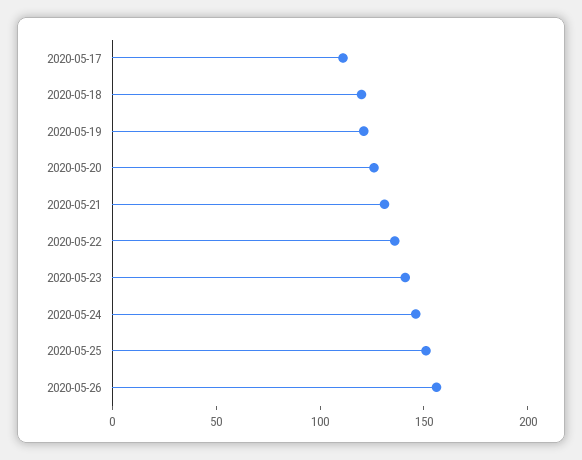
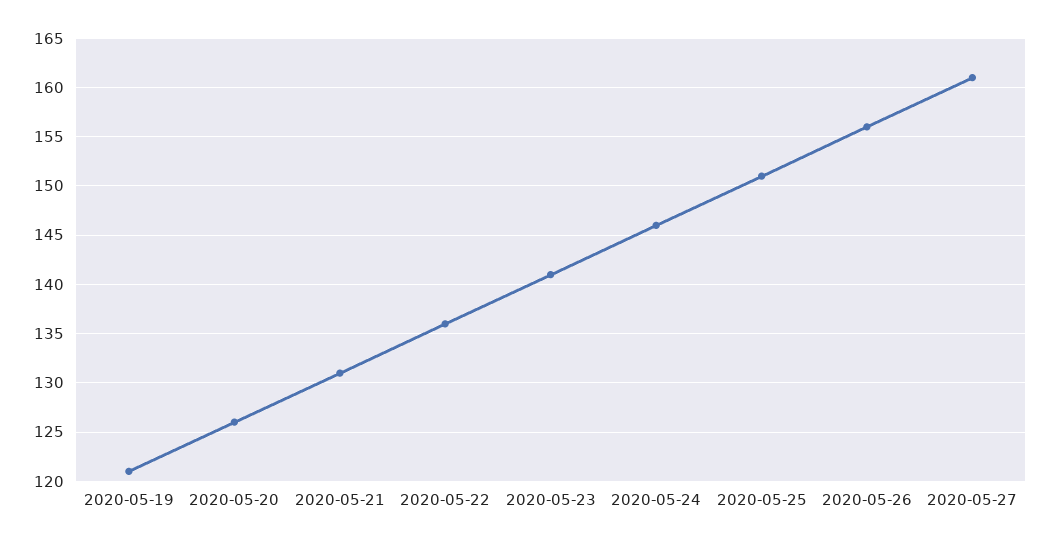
2020-05-17: 110 -> none
2020-05-18: 120 -> none
2020-05-27: none -> 161

